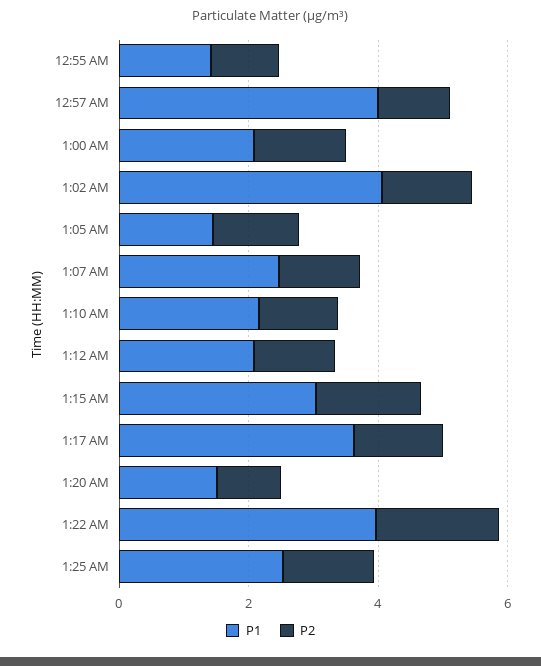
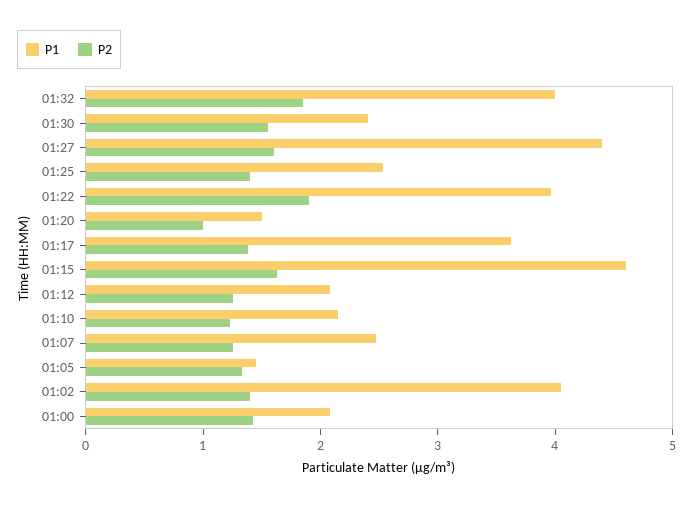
P1, 12:55 AM: 1.5 -> none
P2, 12:55 AM: 1 -> none
P1, 12:57 AM: 4 -> none
P2, 12:57 AM: 1 -> none
P1, 1:15 AM: 3 -> 4.6
P1, 01:32: none -> 4
P2, 01:32: none -> 1.8
P1, 01:30: none -> 2.4
P2, 01:30: none -> 1.6
P1, 01:27: none -> 4.4
P2, 01:27: none -> 1.6

